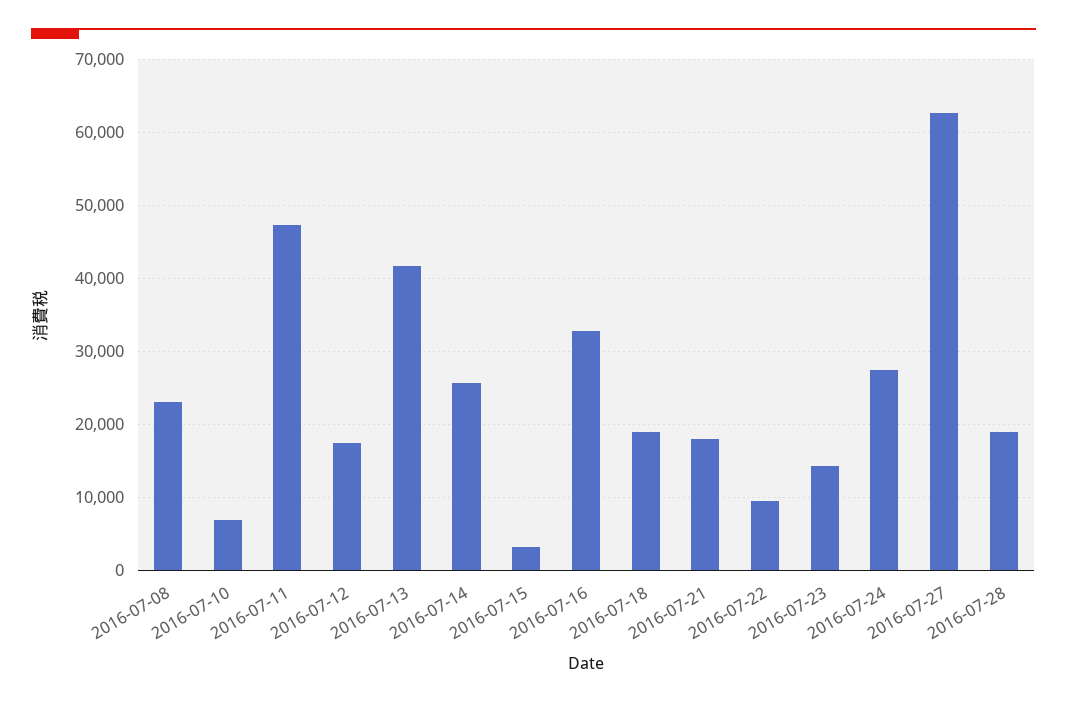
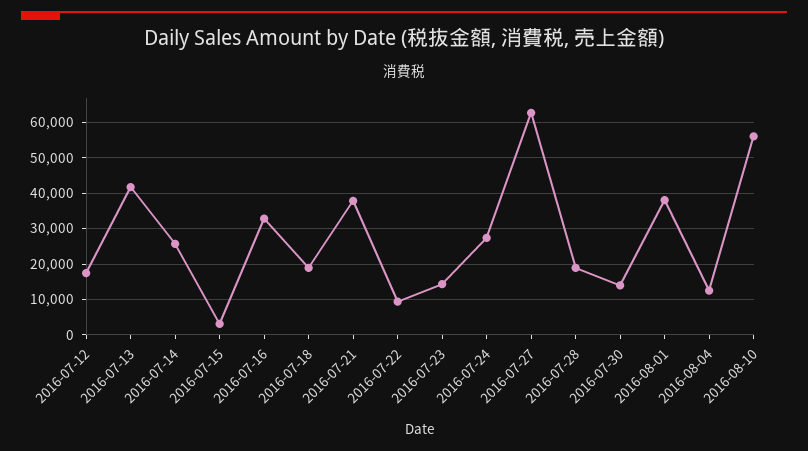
2016-07-08: 23000 -> none
2016-07-10: 7000 -> none
2016-07-11: 47000 -> none
2016-07-21: 18000 -> 38000
2016-07-30: none -> 14000
2016-08-01: none -> 38000
2016-08-04: none -> 12000
2016-08-10: none -> 56000

